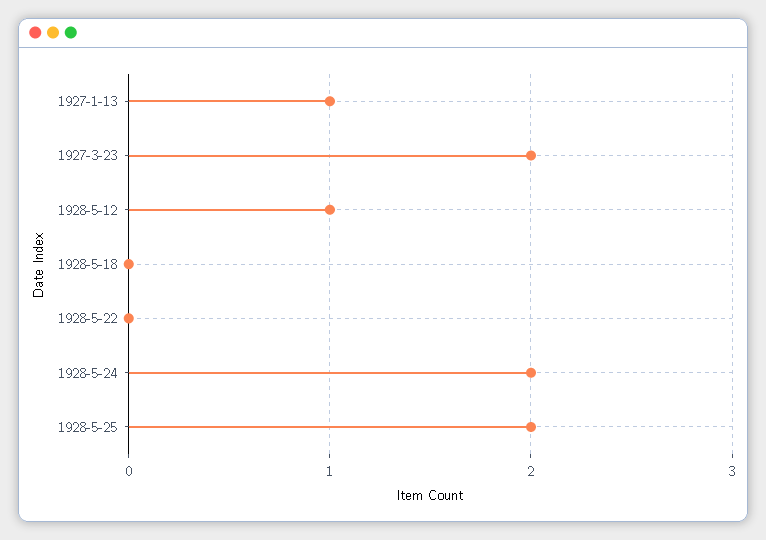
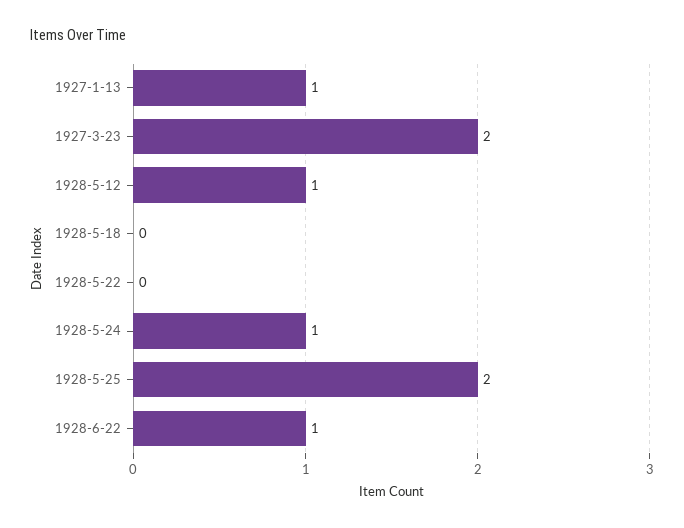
1928-5-24: 2 -> 1
1928-6-22: none -> 1

